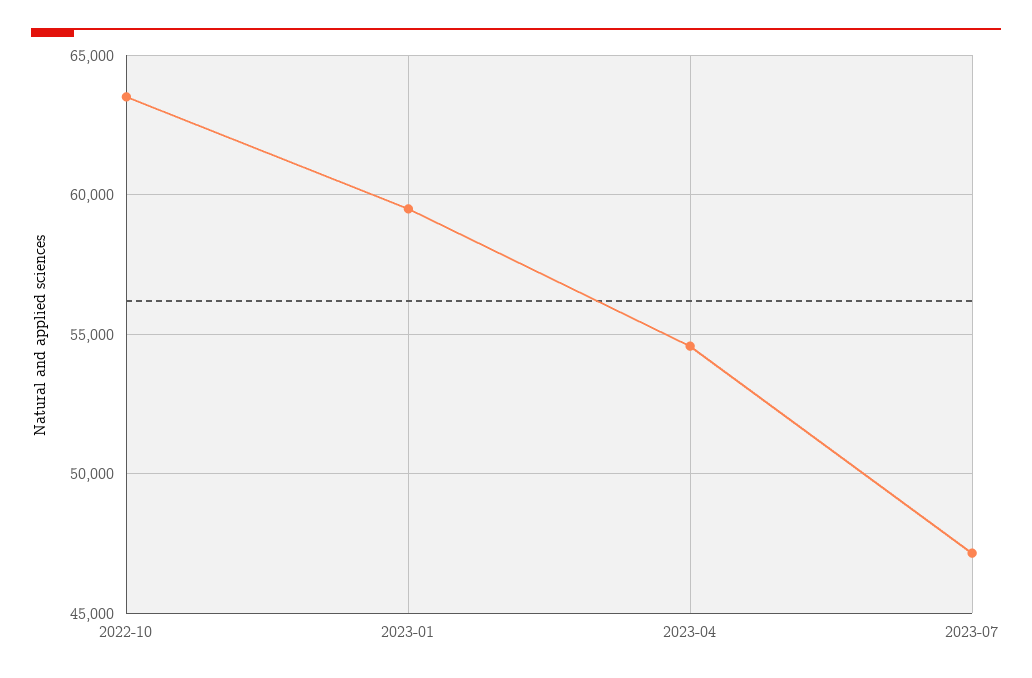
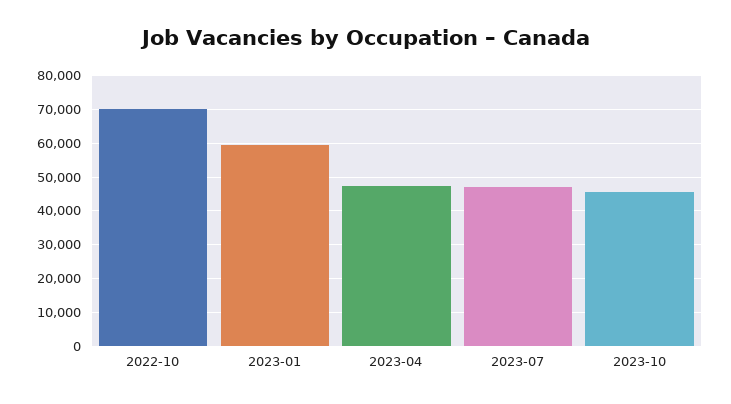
2022-10: 63500 -> 70000
2023-04: 54500 -> 48000
2023-10: none -> 46000

